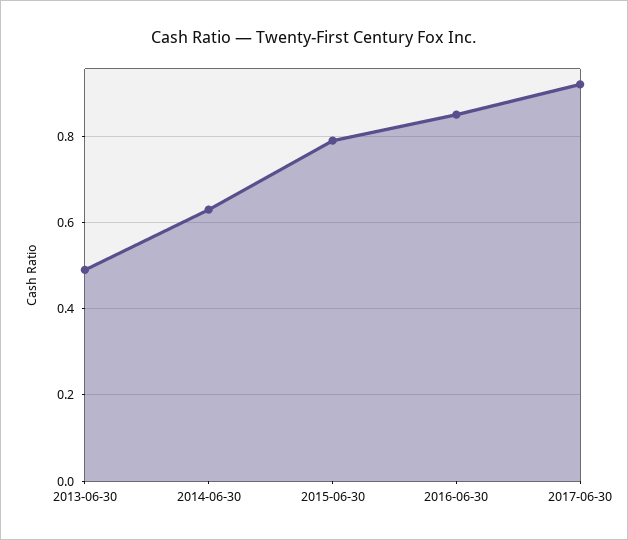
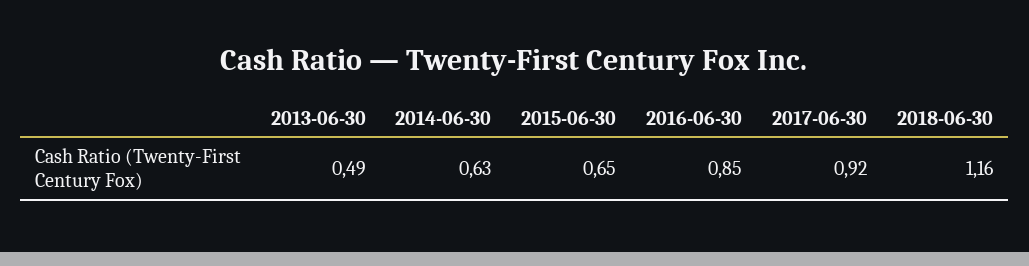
2015-06-30: 0.8 -> 0.65
2018-06-30: none -> 1.16

